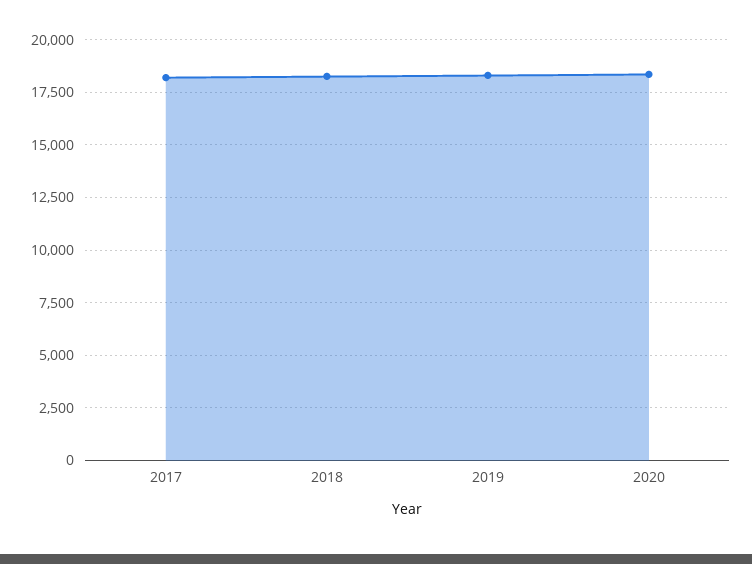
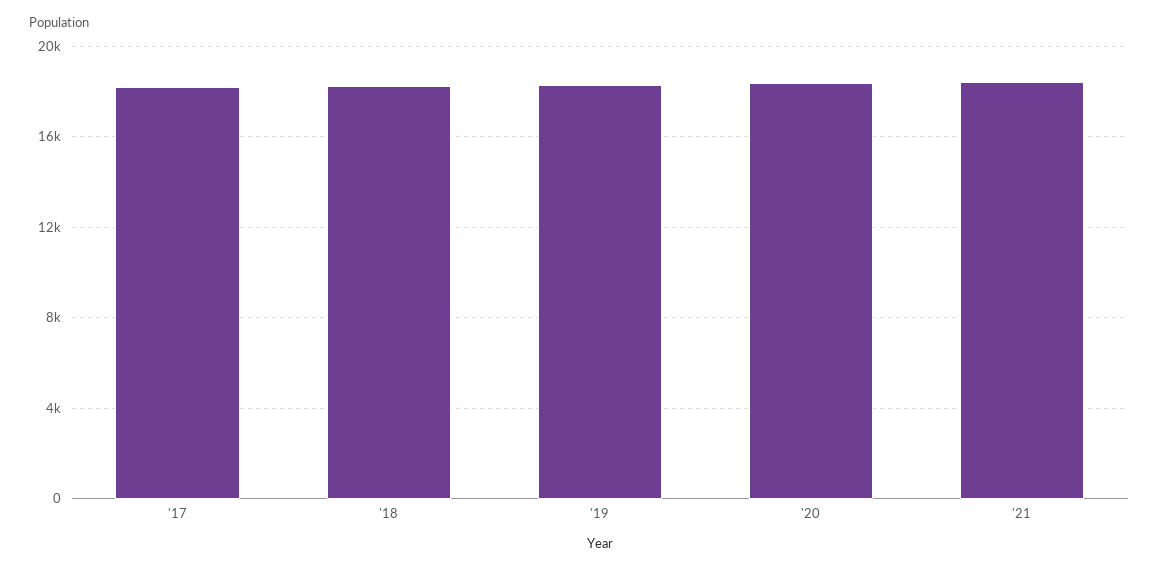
'21: none -> 18500

